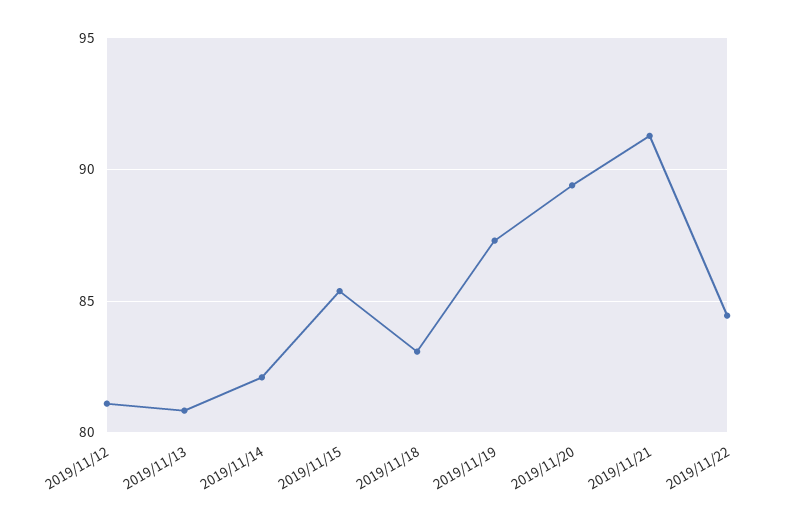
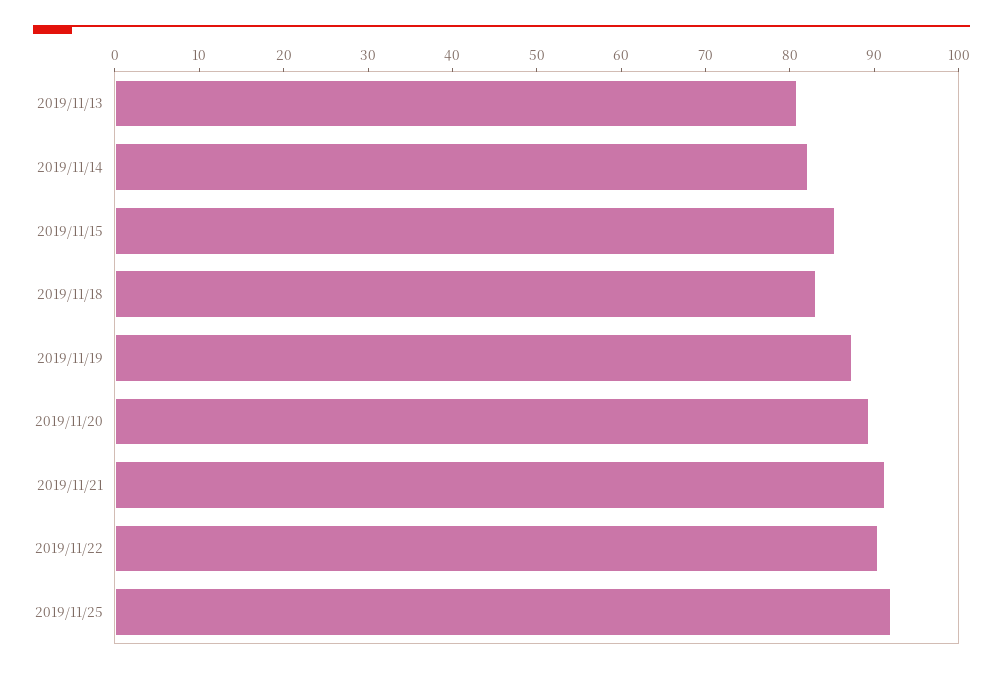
2019/11/12: 81 -> none
2019/11/22: 84.5 -> 90
2019/11/25: none -> 92

